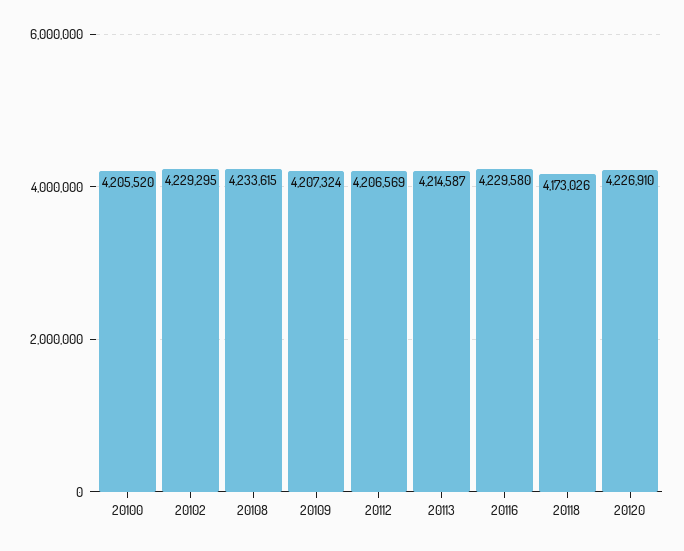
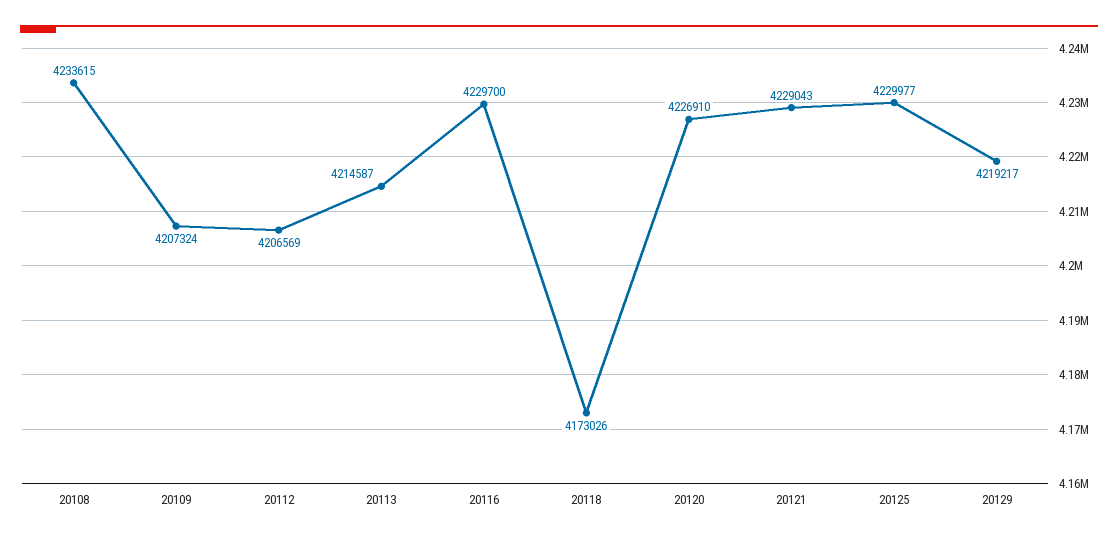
20100: 4205520 -> none
20102: 4229295 -> none
20116: 4229580 -> 4229700
20121: none -> 4229043
20125: none -> 4229977
20129: none -> 4219217

